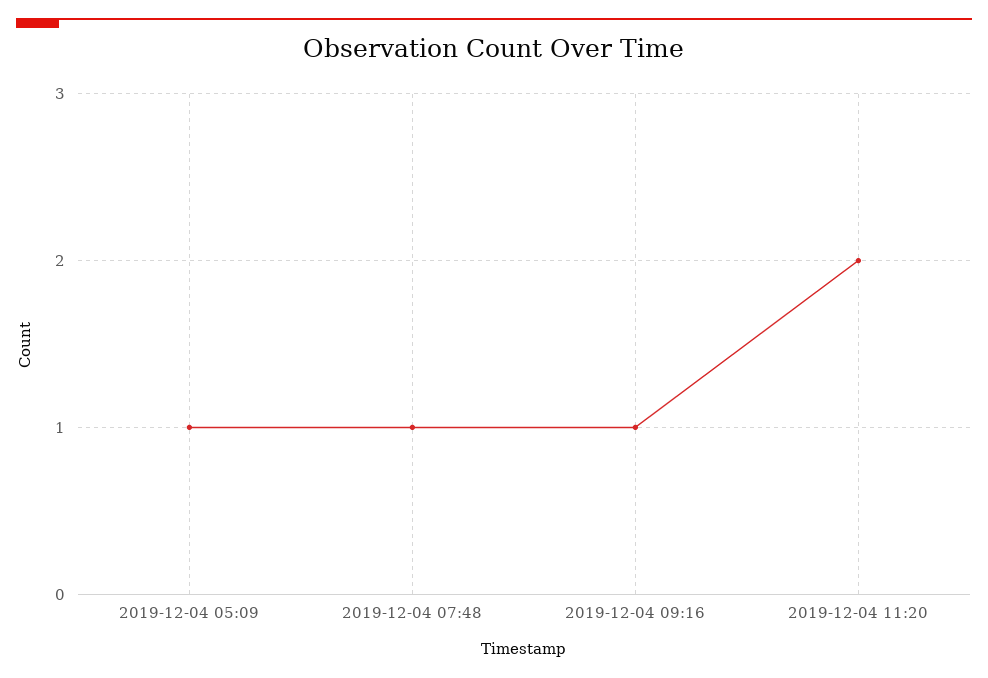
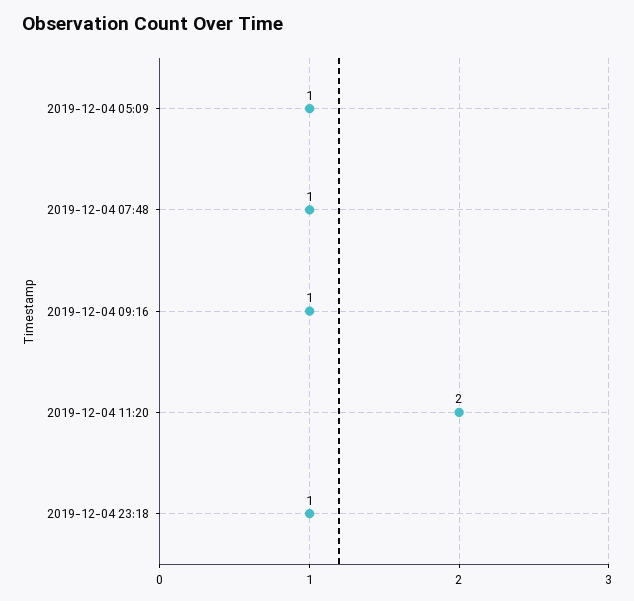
2019-12-04 23:18: none -> 1

